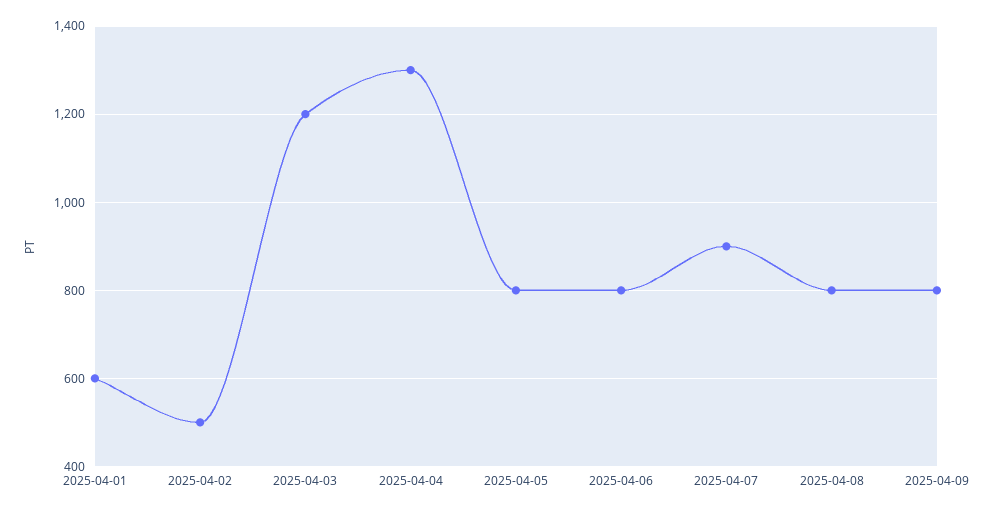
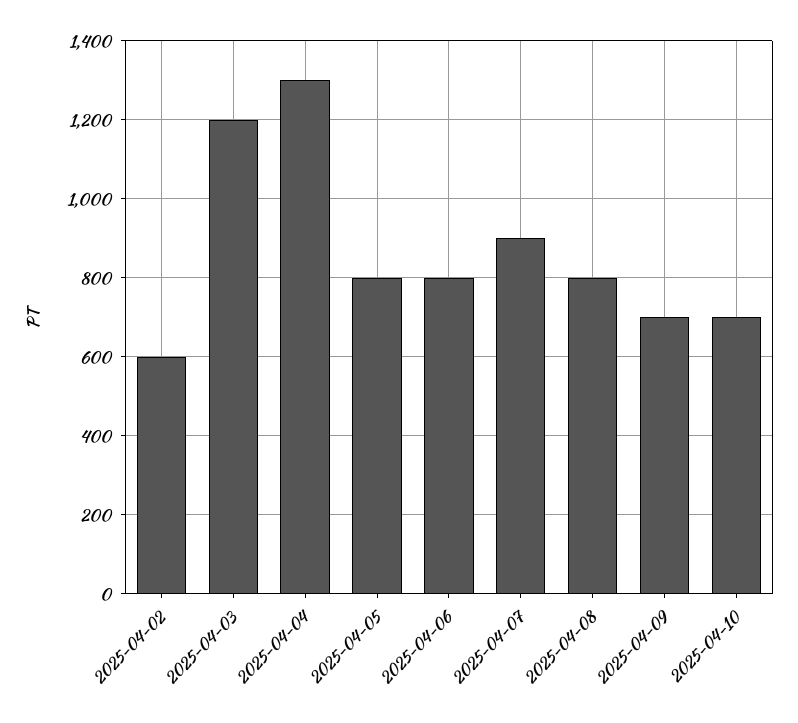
2025-04-01: 600 -> none
2025-04-02: 500 -> 600
2025-04-09: 800 -> 700
2025-04-10: none -> 700

